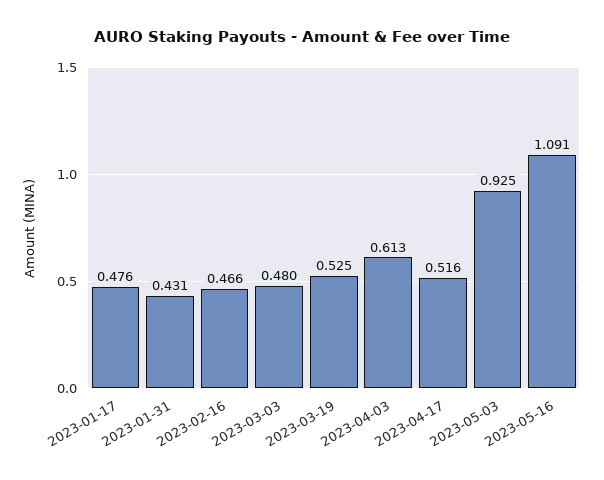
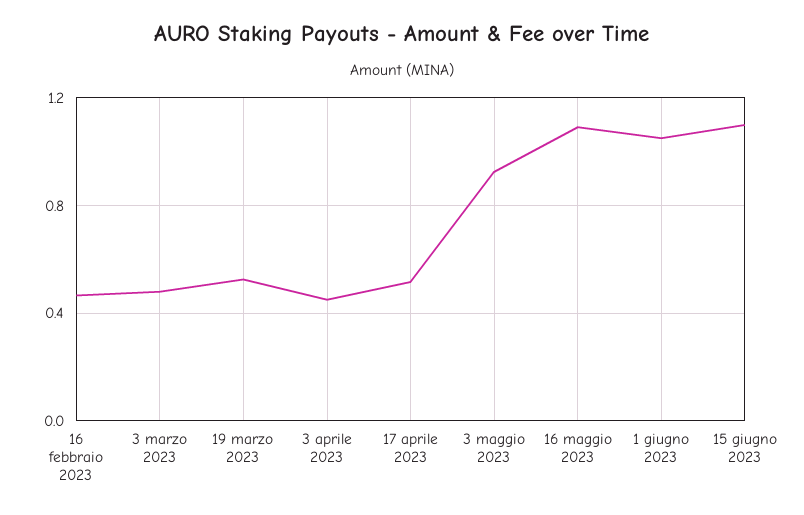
2023-01-17: 0.476 -> none
2023-01-31: 0.431 -> none
2023-04-03: 0.613 -> 0.45
1 giugno 2023: none -> 1.05
15 giugno 2023: none -> 1.1

